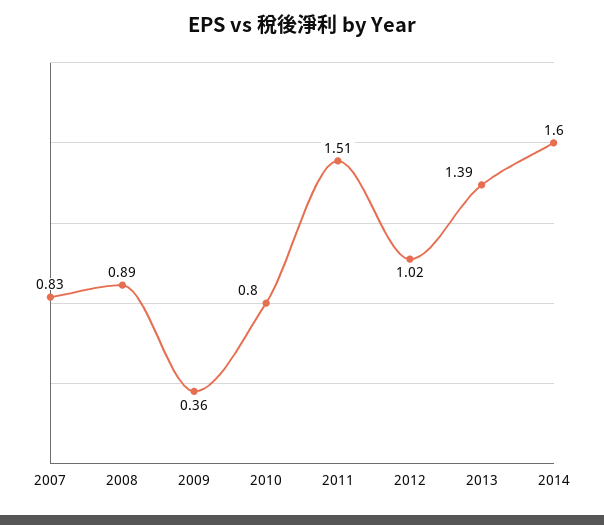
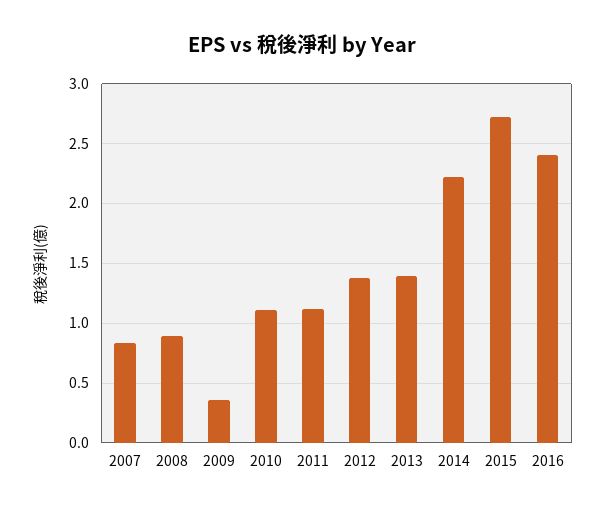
2010: 0.8 -> 1.1
2011: 1.51 -> 1.1
2012: 1.02 -> 1.4
2014: 1.6 -> 2.2
2015: none -> 2.7
2016: none -> 2.4

